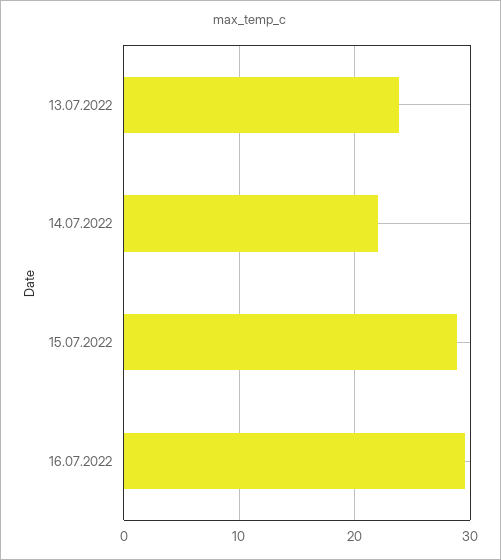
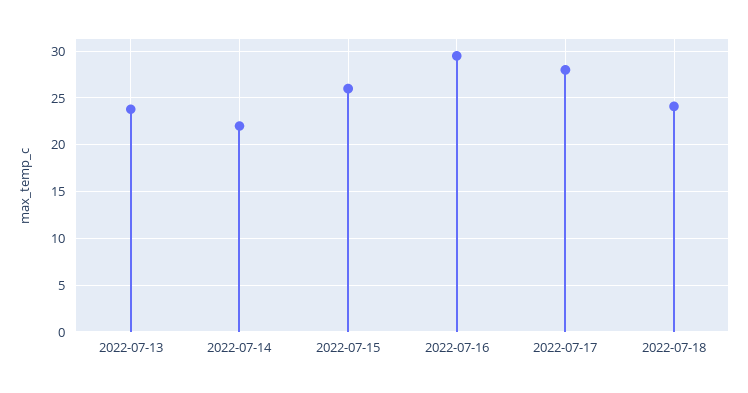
15.07.2022: 29 -> 26
2022-07-17: none -> 28
2022-07-18: none -> 24

